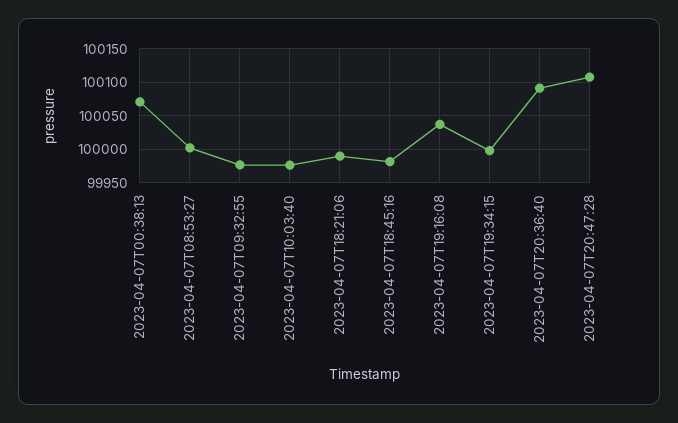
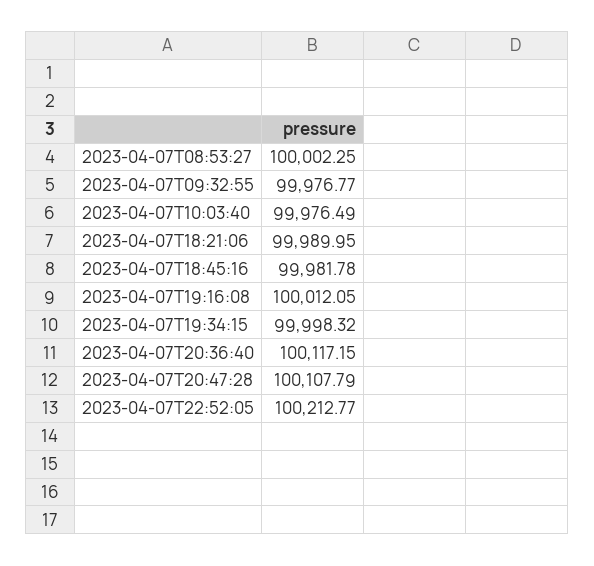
2023-04-07T00:38:13: 100070 -> none
2023-04-07T19:16:08: 100040 -> 100012.05
2023-04-07T20:36:40: 100090 -> 100117.15
2023-04-07T22:52:05: none -> 100212.77

